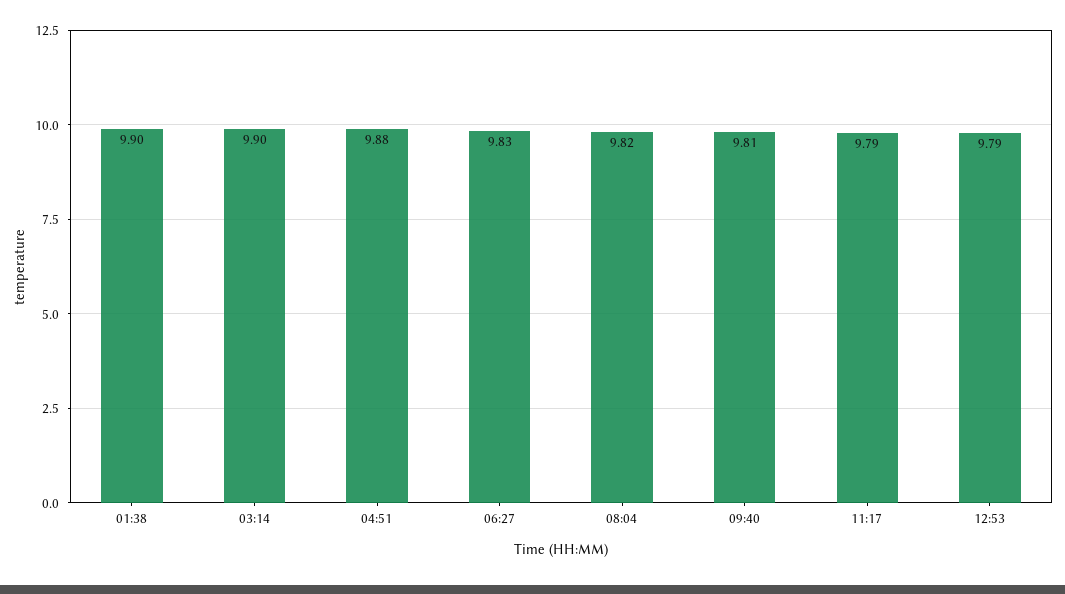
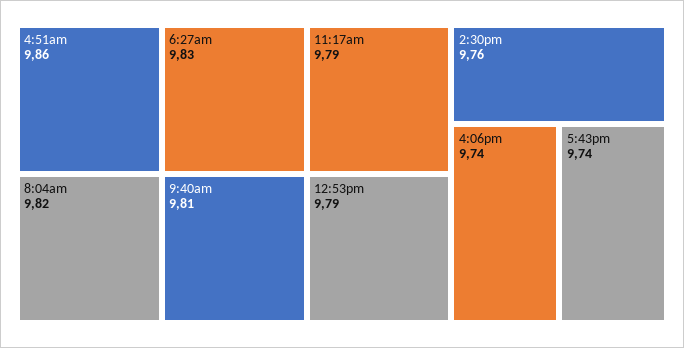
01:38: 9.9 -> none
03:14: 9.9 -> none
04:51: 9.88 -> 9.86
2:30pm: none -> 9.76
4:06pm: none -> 9.74
5:43pm: none -> 9.74

